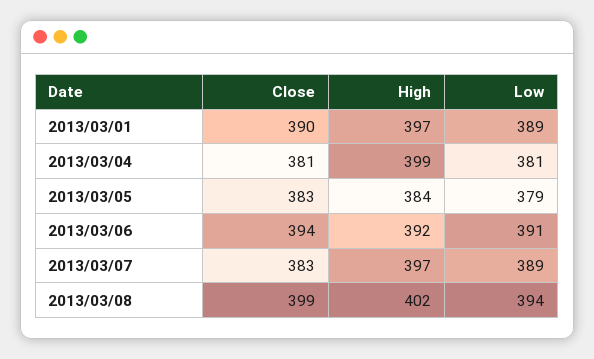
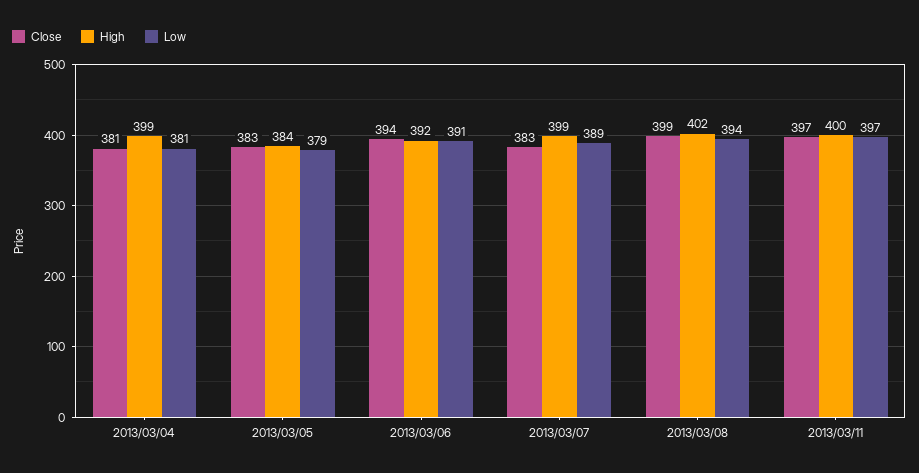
Close, 2013/03/01: 390 -> none
High, 2013/03/01: 397 -> none
Low, 2013/03/01: 389 -> none
High, 2013/03/07: 397 -> 399
Close, 2013/03/11: none -> 397
High, 2013/03/11: none -> 400
Low, 2013/03/11: none -> 397

